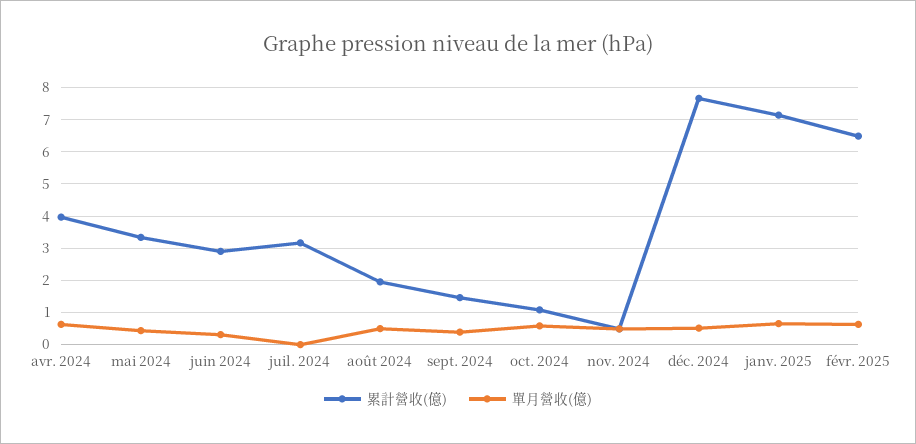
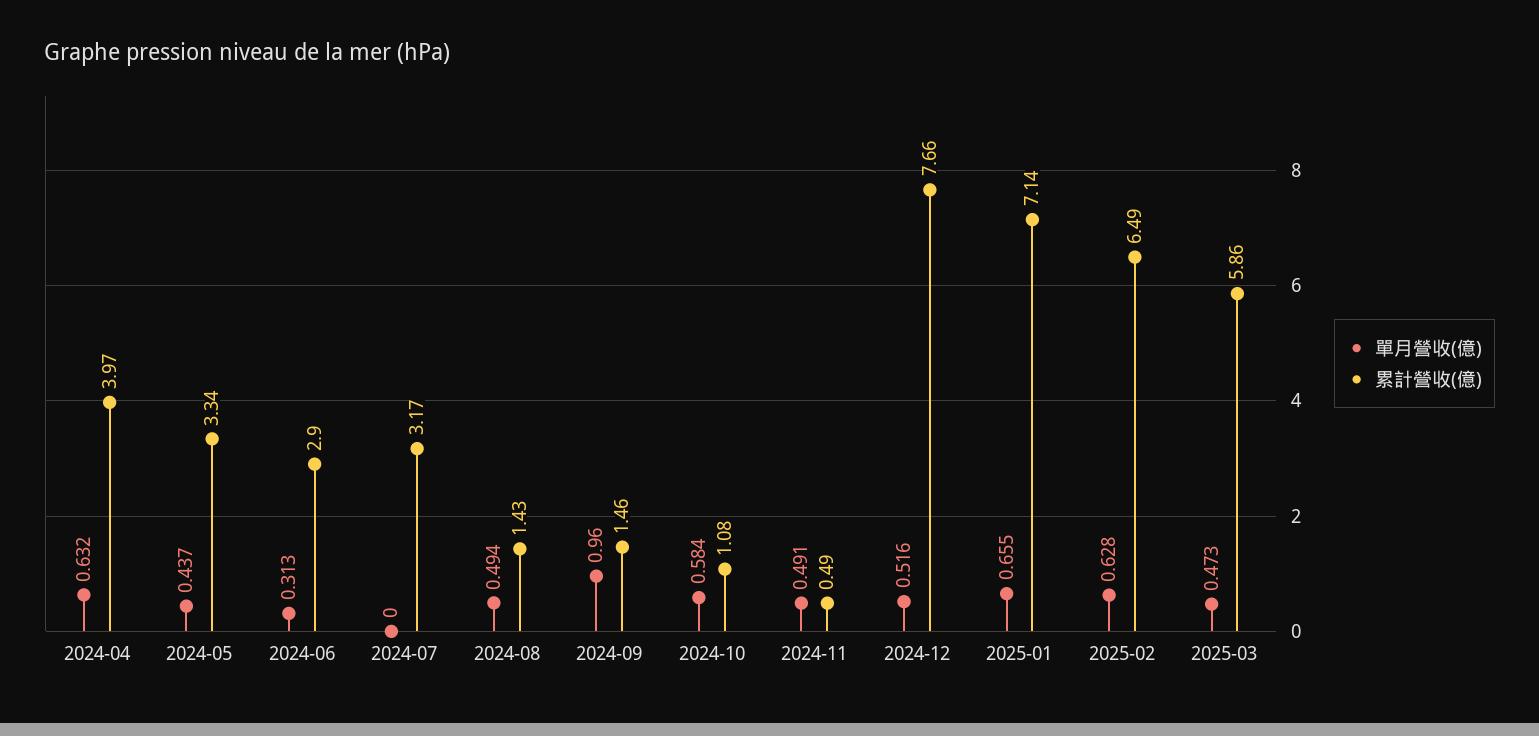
累計營收(億), août 2024: 2 -> 1.43
單月營收(億), sept. 2024: 0.4 -> 0.96
單月營收(億), 2025-03: none -> 0.473
累計營收(億), 2025-03: none -> 5.86

